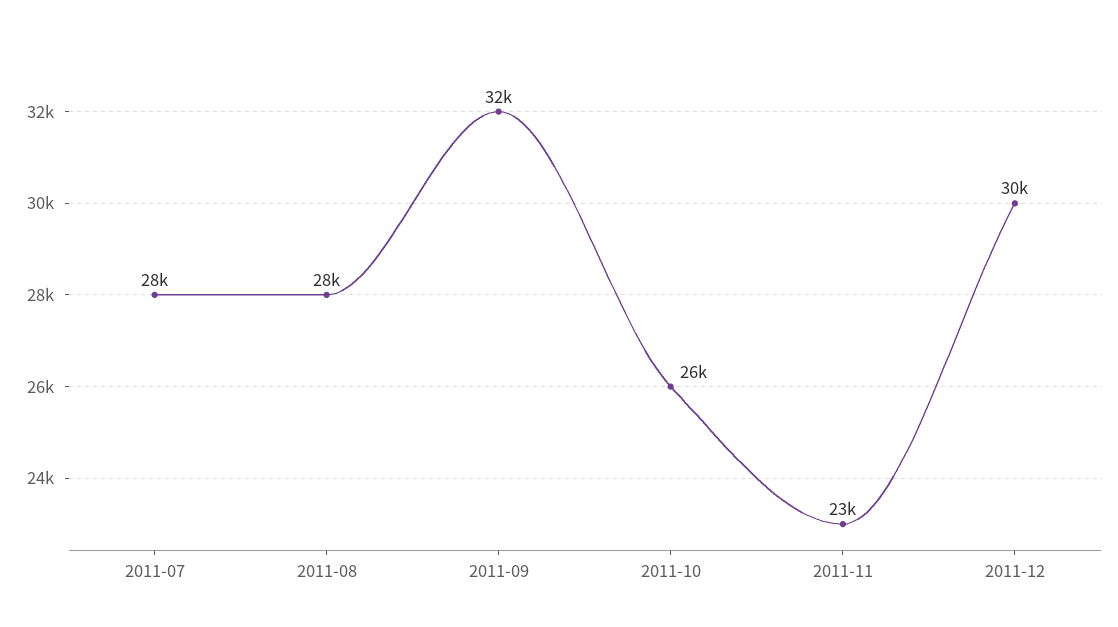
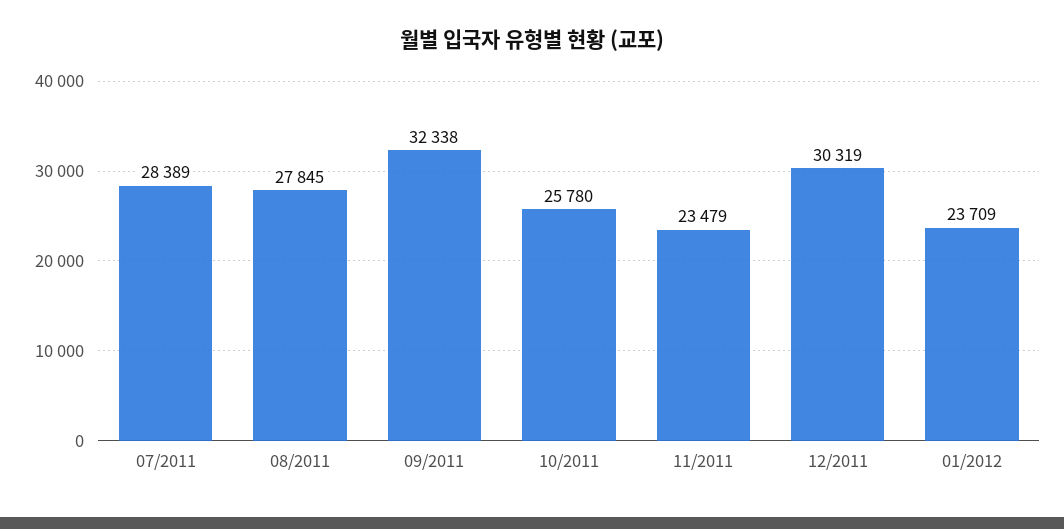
01/2012: none -> 23709

